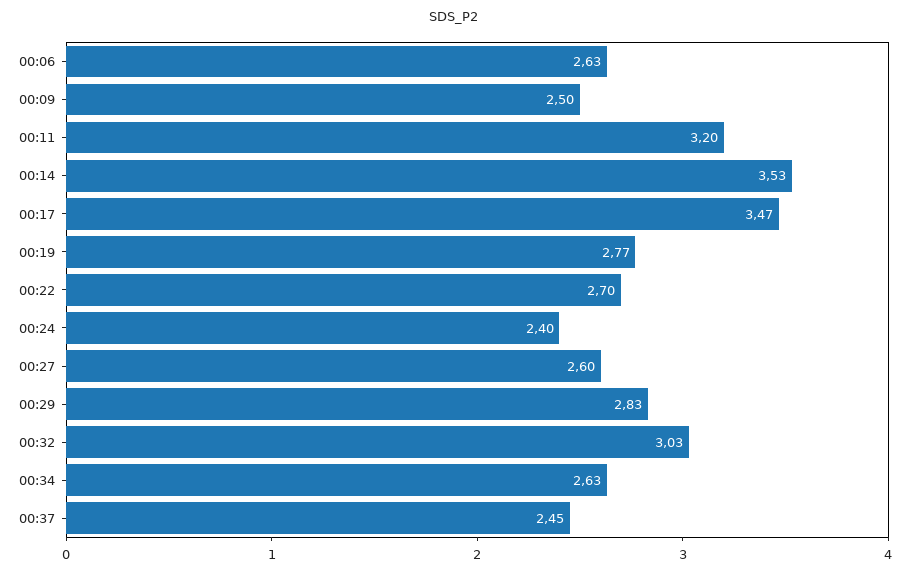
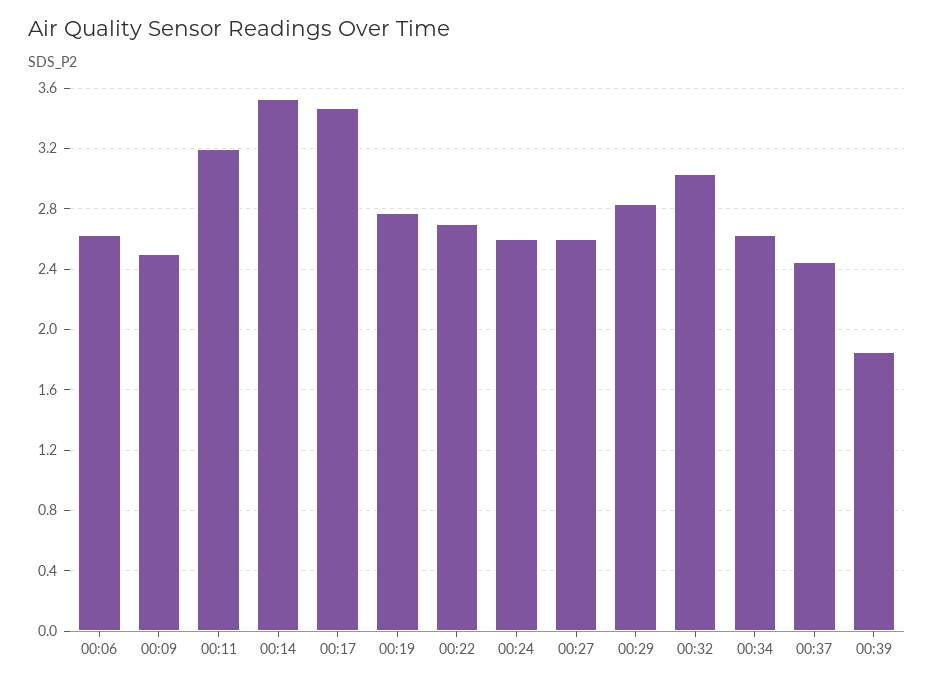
00:24: 2.4 -> 2.6
00:39: none -> 1.85

